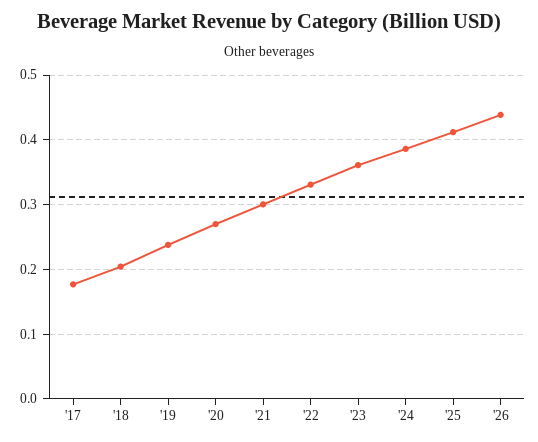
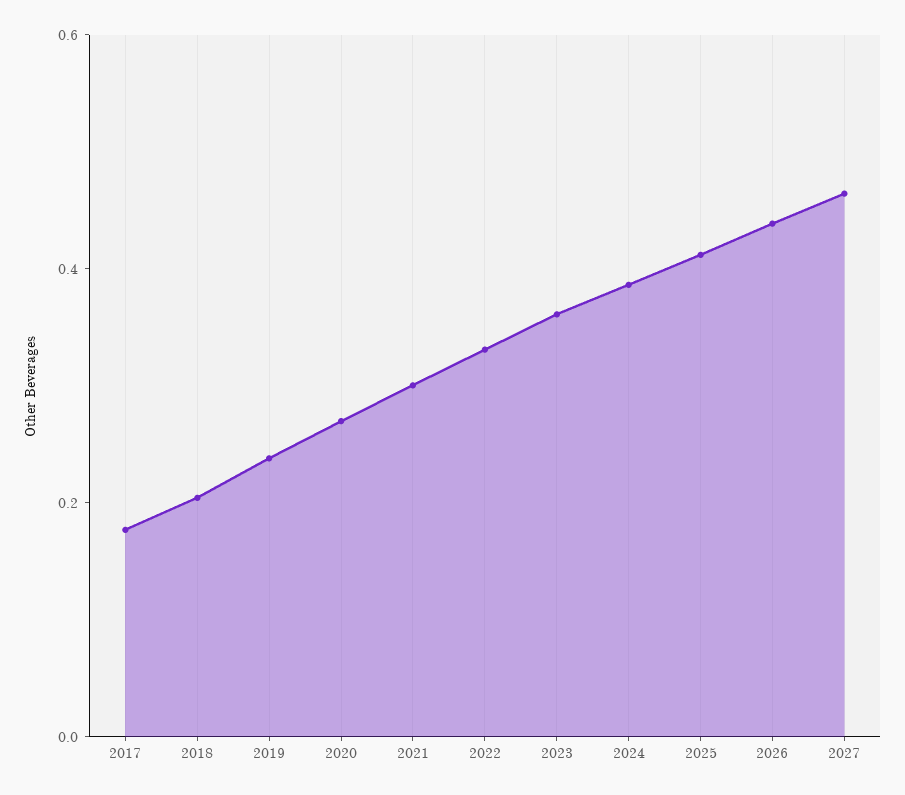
2027: none -> 0.45

